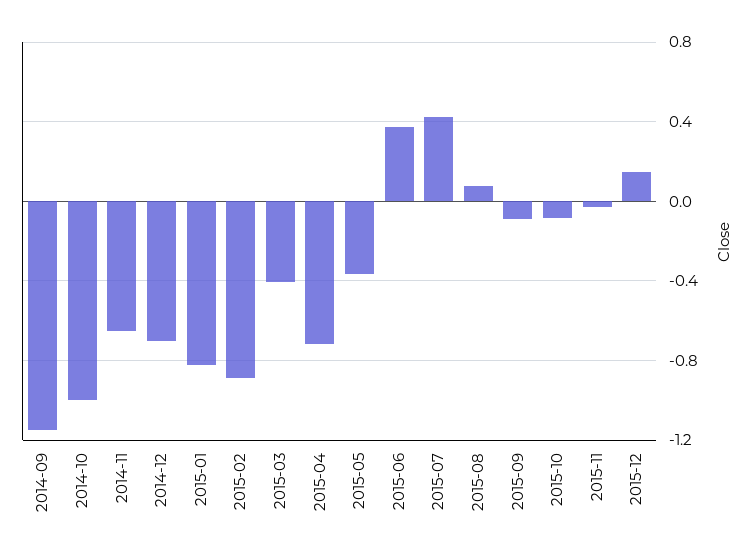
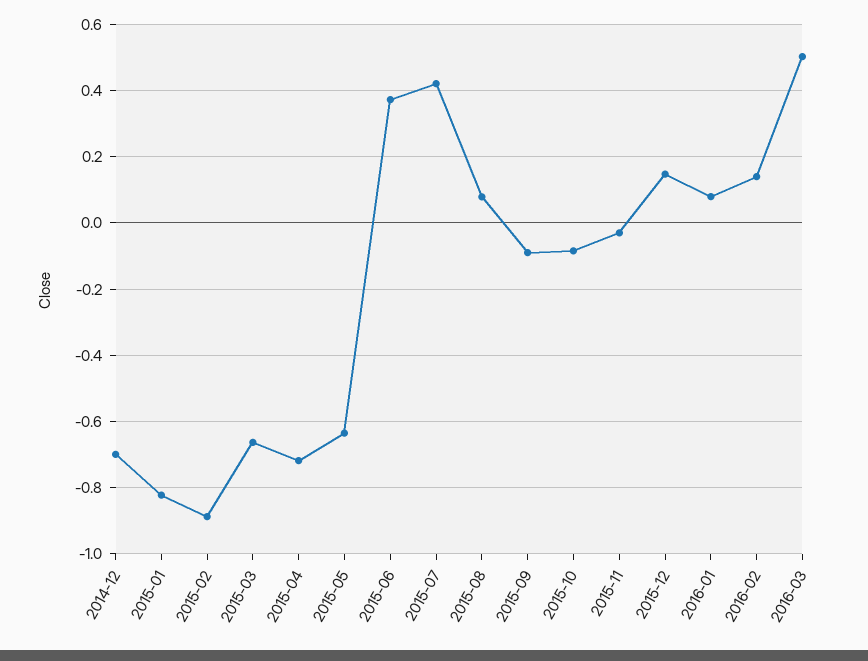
2014-09: -1.15 -> none
2014-10: -1 -> none
2014-11: -0.65 -> none
2015-03: -0.4 -> -0.66
2015-05: -0.35 -> -0.64
2016-01: none -> 0.08
2016-02: none -> 0.14
2016-03: none -> 0.5

